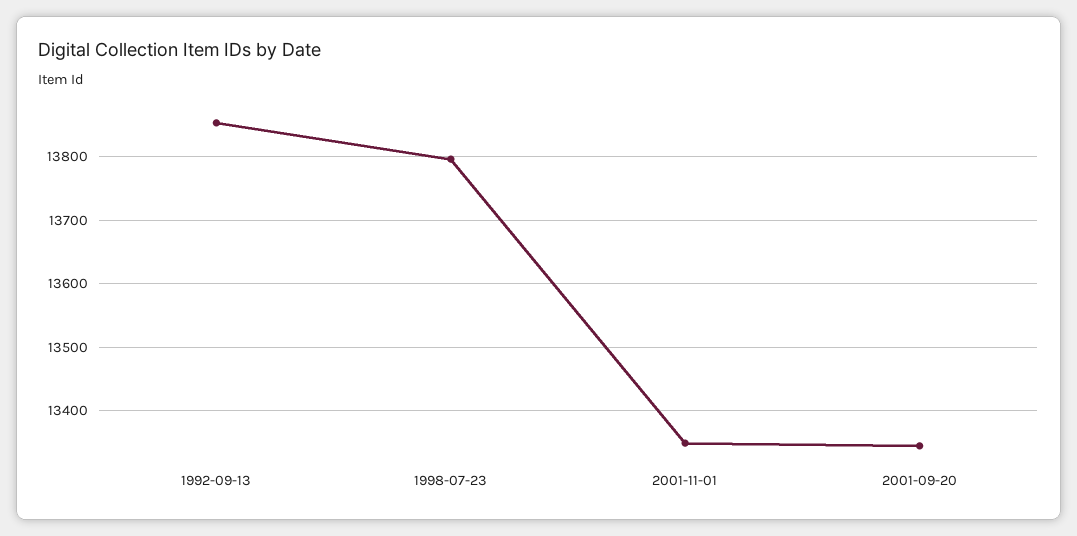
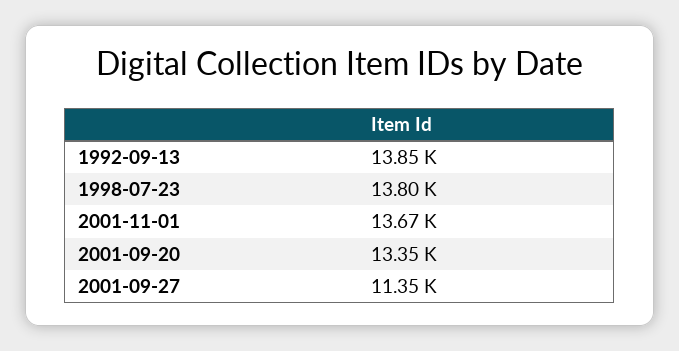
2001-11-01: 13350 -> 13670
2001-09-27: none -> 11350

